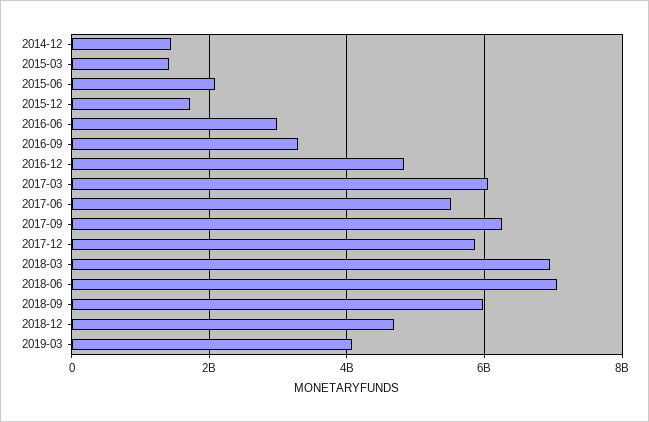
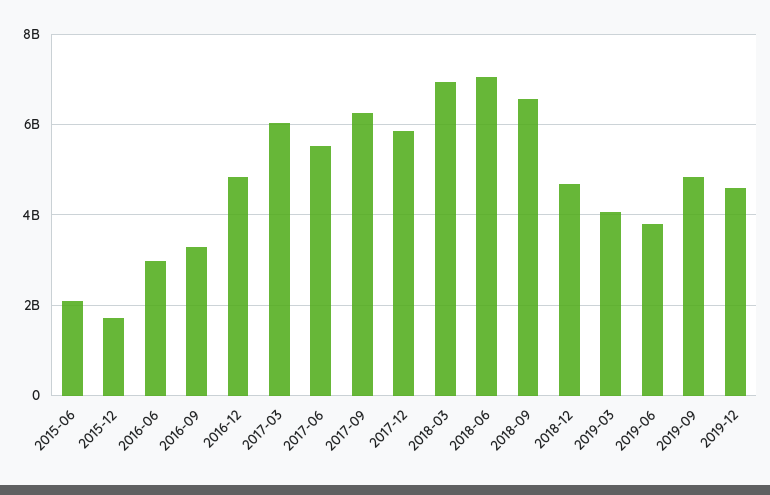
2014-12: 1400000000 -> none
2015-03: 1400000000 -> none
2018-09: 6000000000 -> 6600000000
2019-06: none -> 3800000000
2019-09: none -> 4800000000
2019-12: none -> 4600000000

